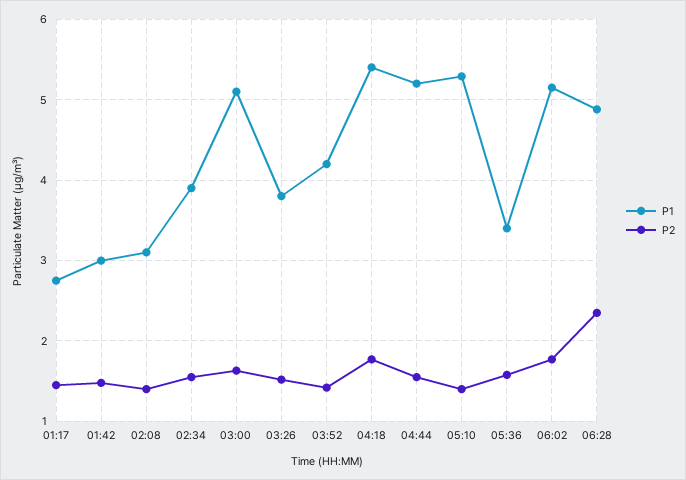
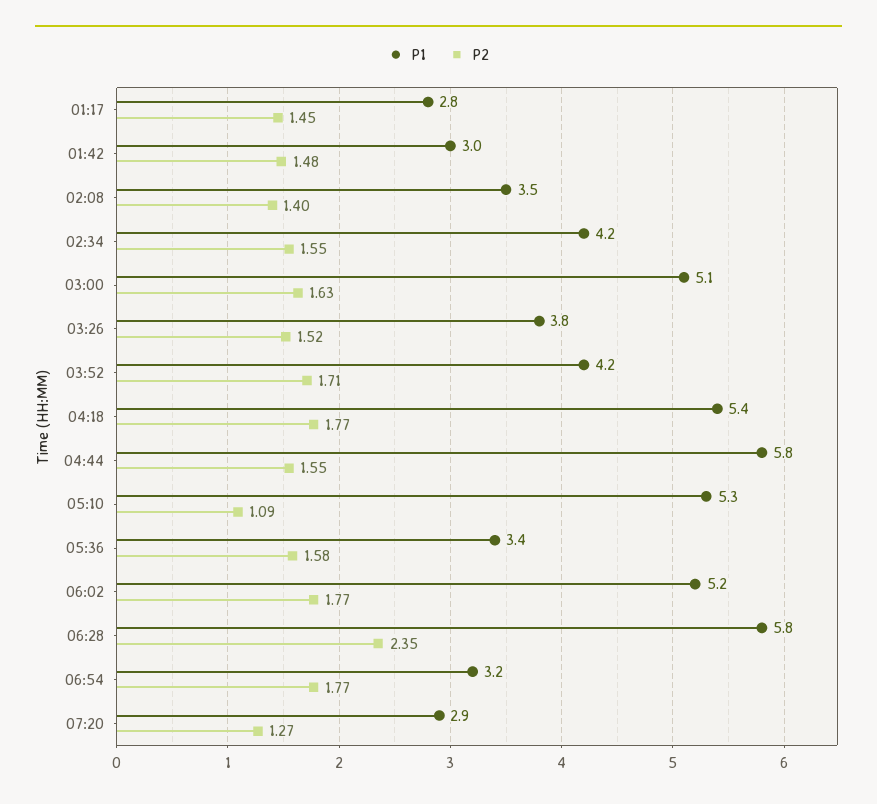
P1, 02:08: 3.1 -> 3.5
P1, 02:34: 3.9 -> 4.2
P2, 03:52: 1.4 -> 1.71
P1, 04:44: 5.2 -> 5.8
P2, 05:10: 1.4 -> 1.09
P1, 06:28: 4.9 -> 5.8
P1, 06:54: none -> 3.2
P2, 06:54: none -> 1.77
P1, 07:20: none -> 2.9
P2, 07:20: none -> 1.27

